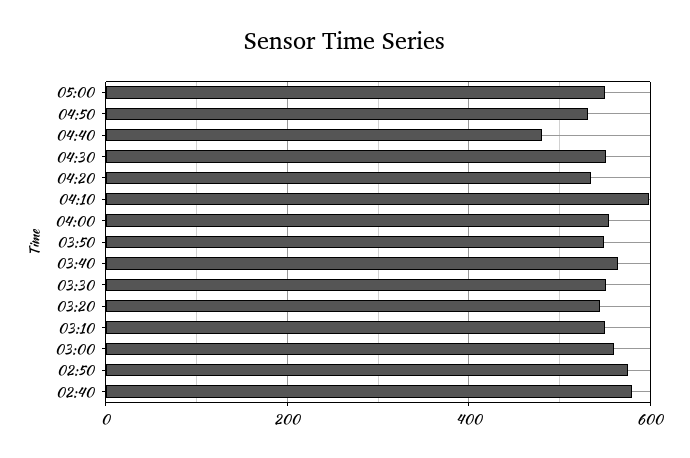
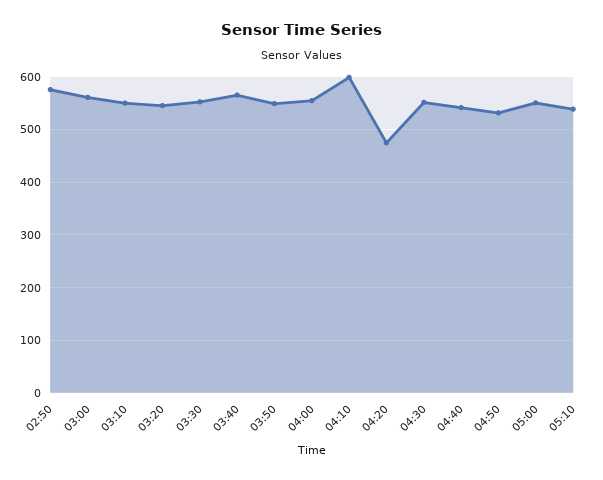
04:40: 480 -> 540
04:20: 540 -> 480
02:40: 580 -> none
05:10: none -> 540

